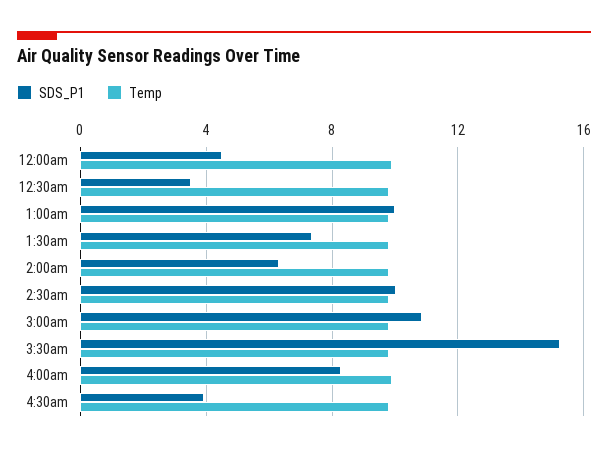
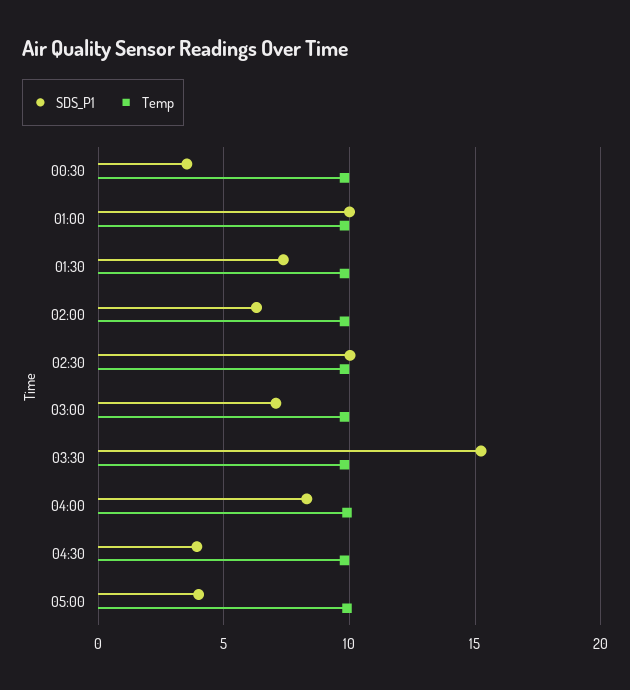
SDS_P1, 12:00am: 4.5 -> none
Temp, 12:00am: 10 -> none
SDS_P1, 3:00am: 11 -> 7
SDS_P1, 05:00: none -> 4
Temp, 05:00: none -> 10

